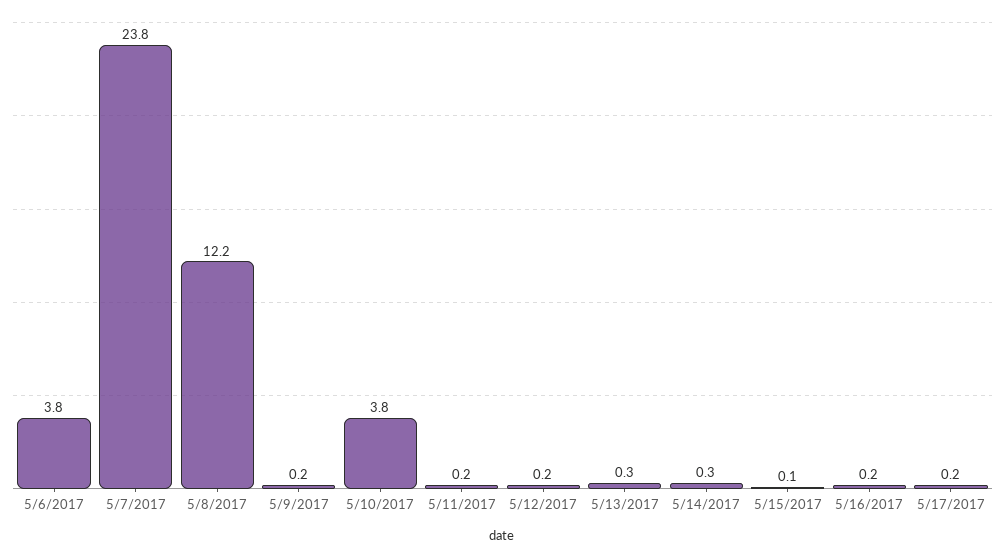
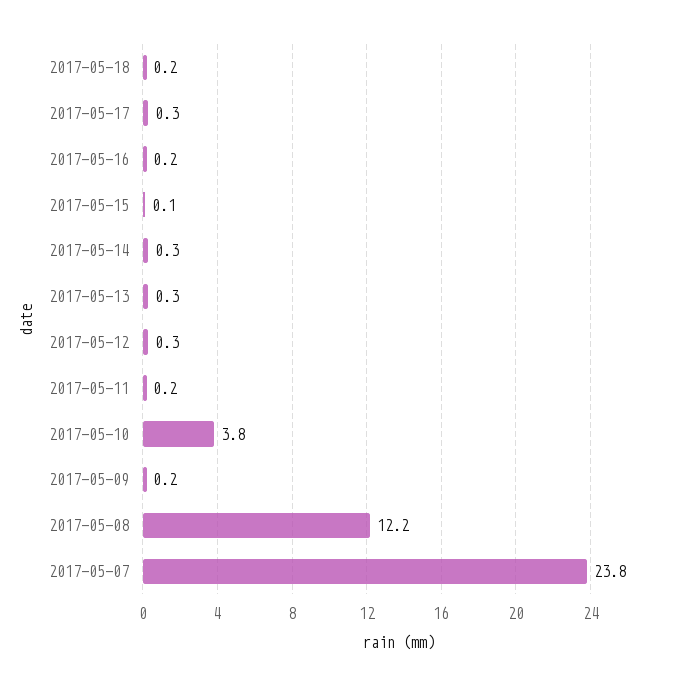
5/6/2017: 3.8 -> none
5/12/2017: 0.2 -> 0.3
5/17/2017: 0.2 -> 0.3
2017-05-18: none -> 0.2

